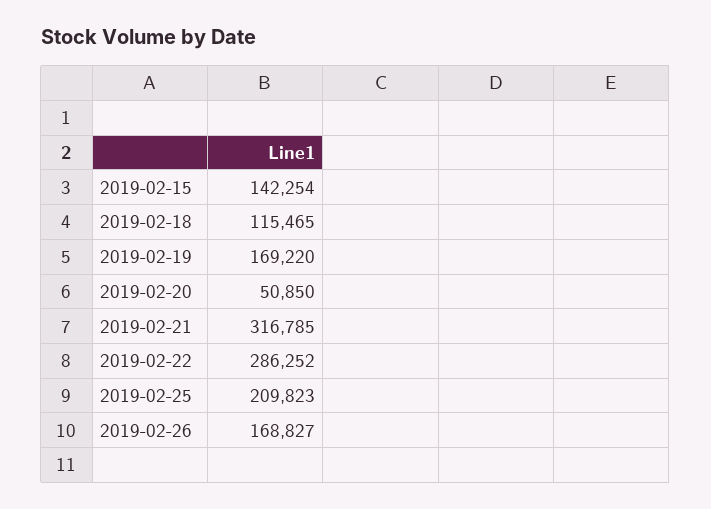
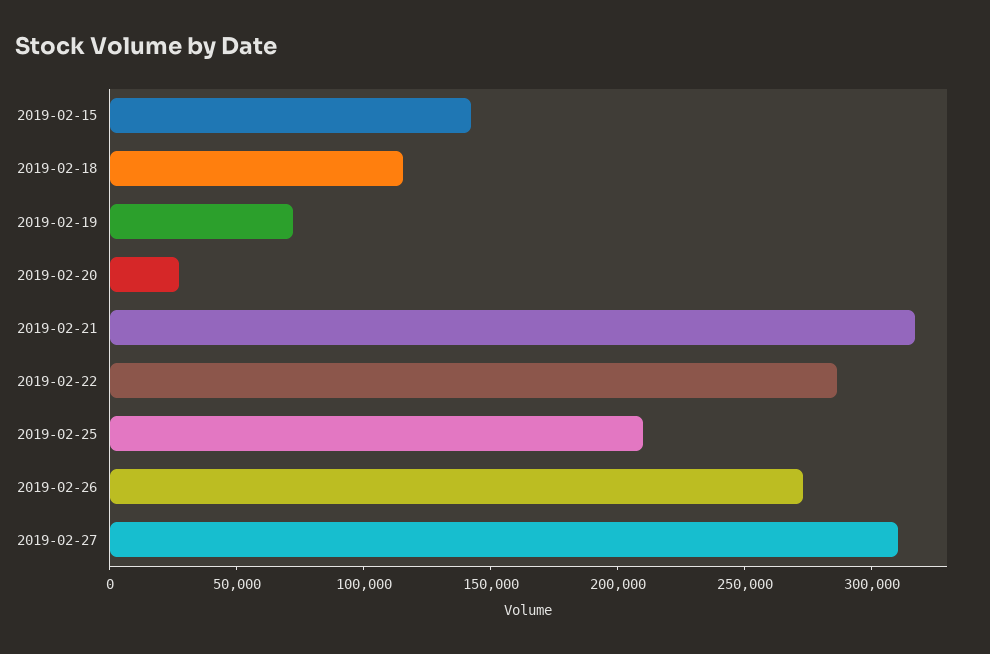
2019-02-19: 169220 -> 70000
2019-02-20: 50850 -> 30000
2019-02-26: 168827 -> 270000
2019-02-27: none -> 310000

